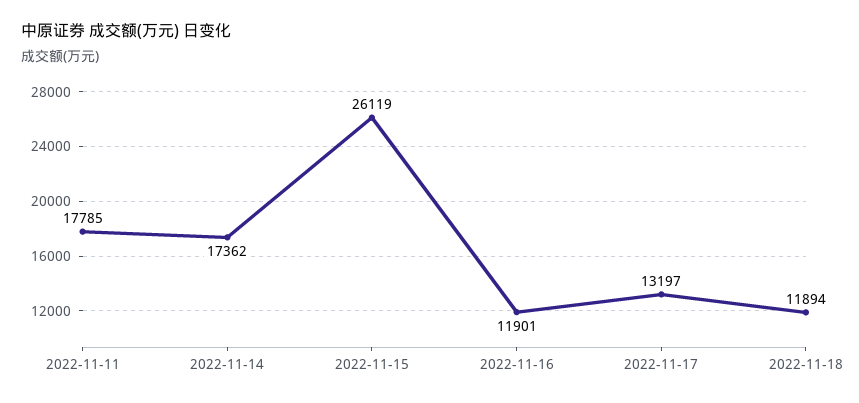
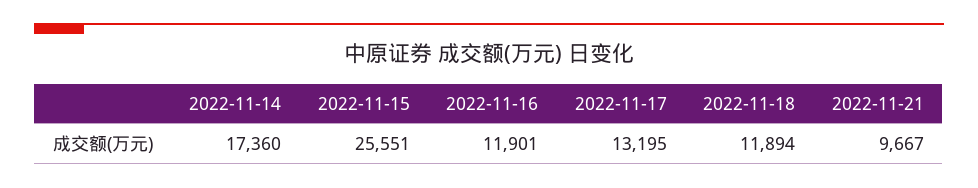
2022-11-11: 17785 -> none
2022-11-14: 17362 -> 17360
2022-11-15: 26119 -> 25551
2022-11-17: 13197 -> 13195
2022-11-21: none -> 9667

